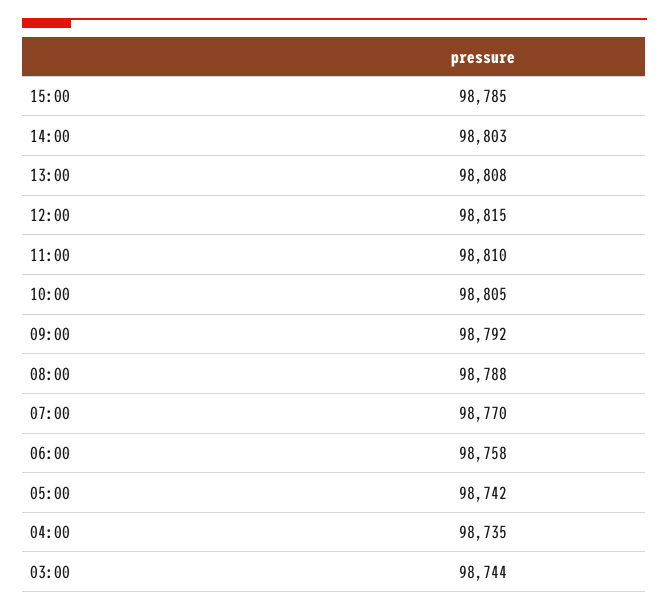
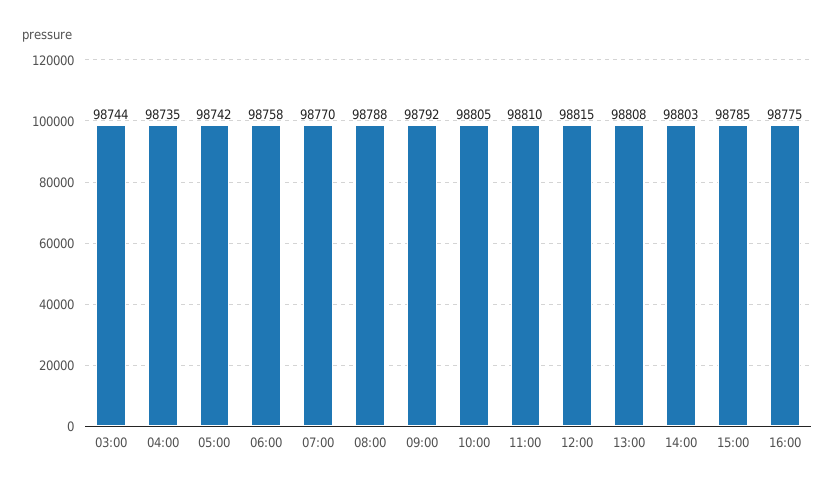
16:00: none -> 98775

